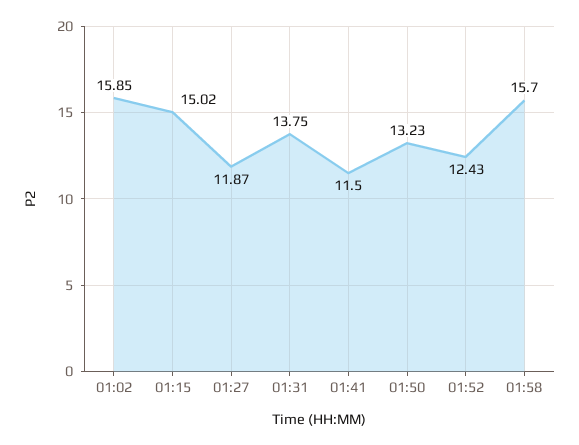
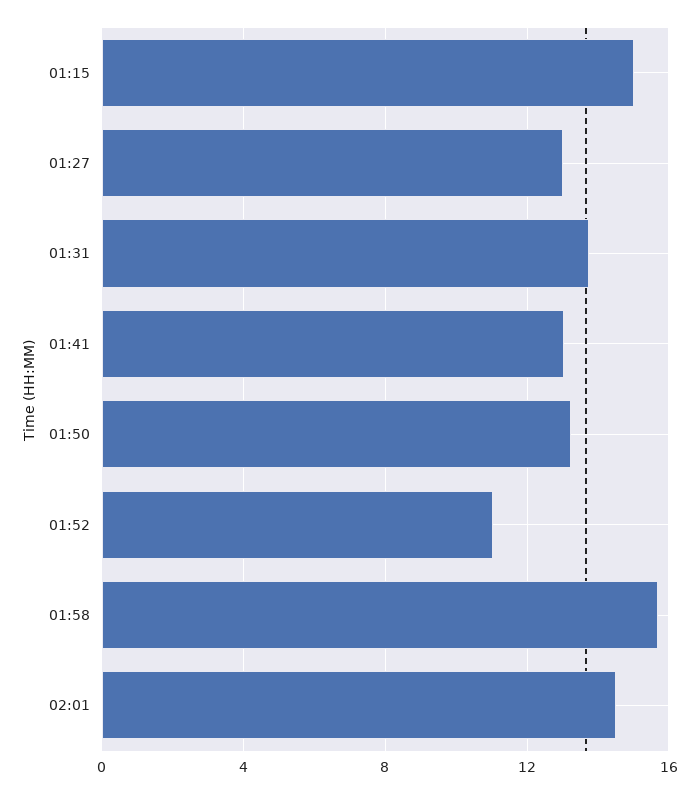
01:02: 15.85 -> none
01:27: 11.87 -> 13
01:41: 11.5 -> 13
01:52: 12.43 -> 11
02:01: none -> 14.5

